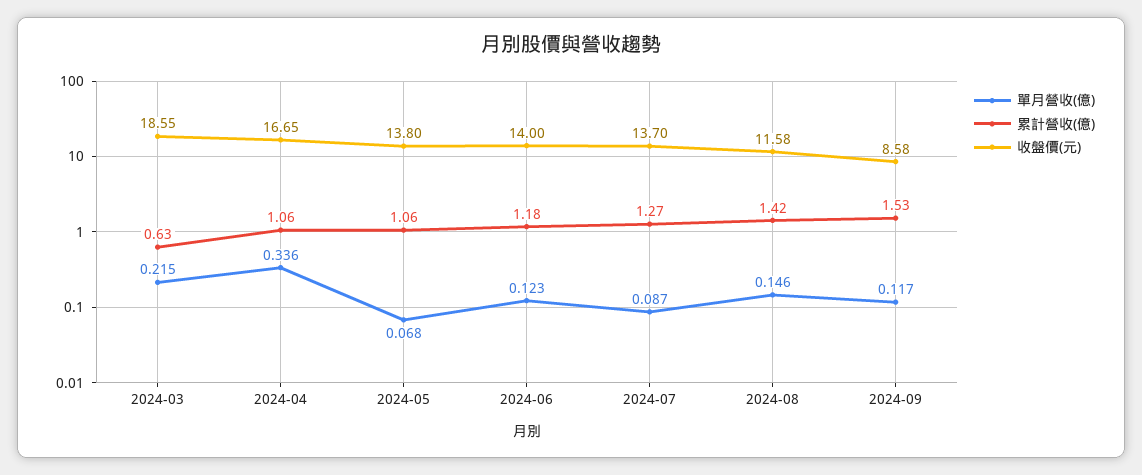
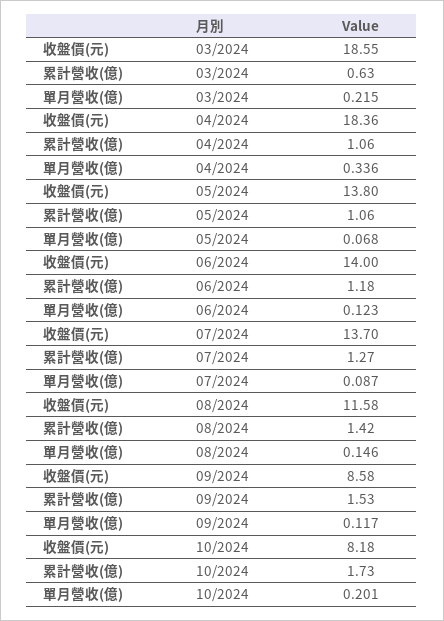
收盤價(元), 2024-04: 16.65 -> 18.36
收盤價(元), 10/2024: none -> 8.18
累計營收(億), 10/2024: none -> 1.73
單月營收(億), 10/2024: none -> 0.201

